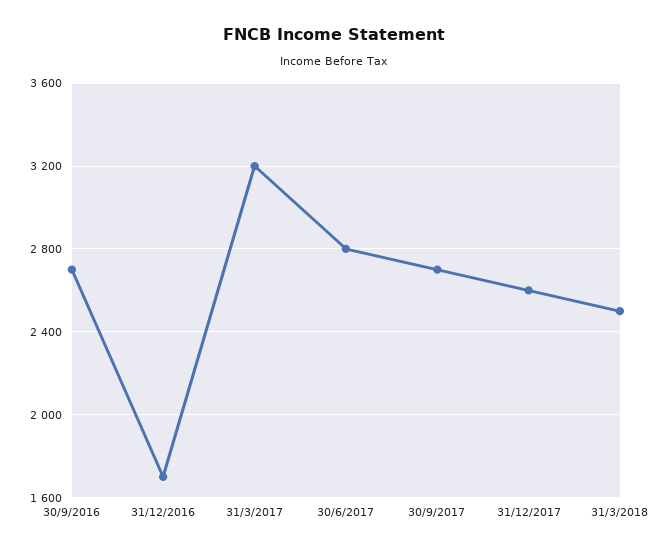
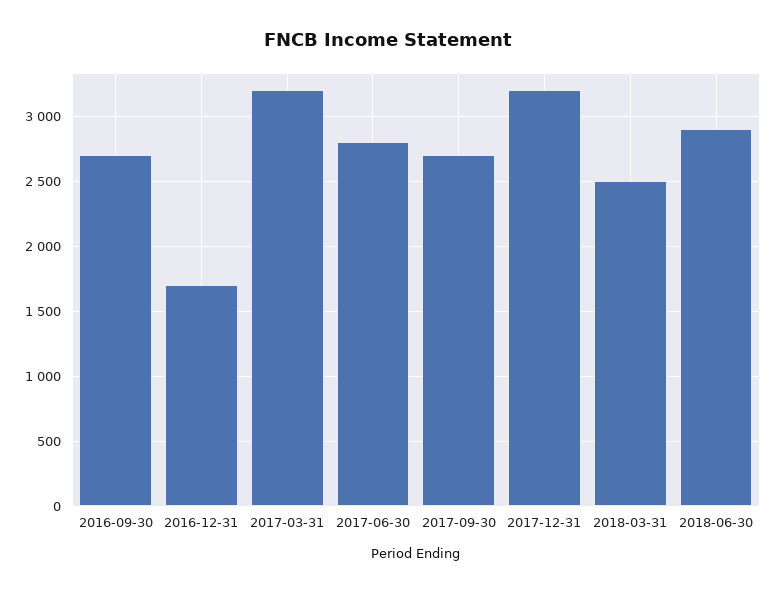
31/12/2017: 2600 -> 3200
2018-06-30: none -> 2900

